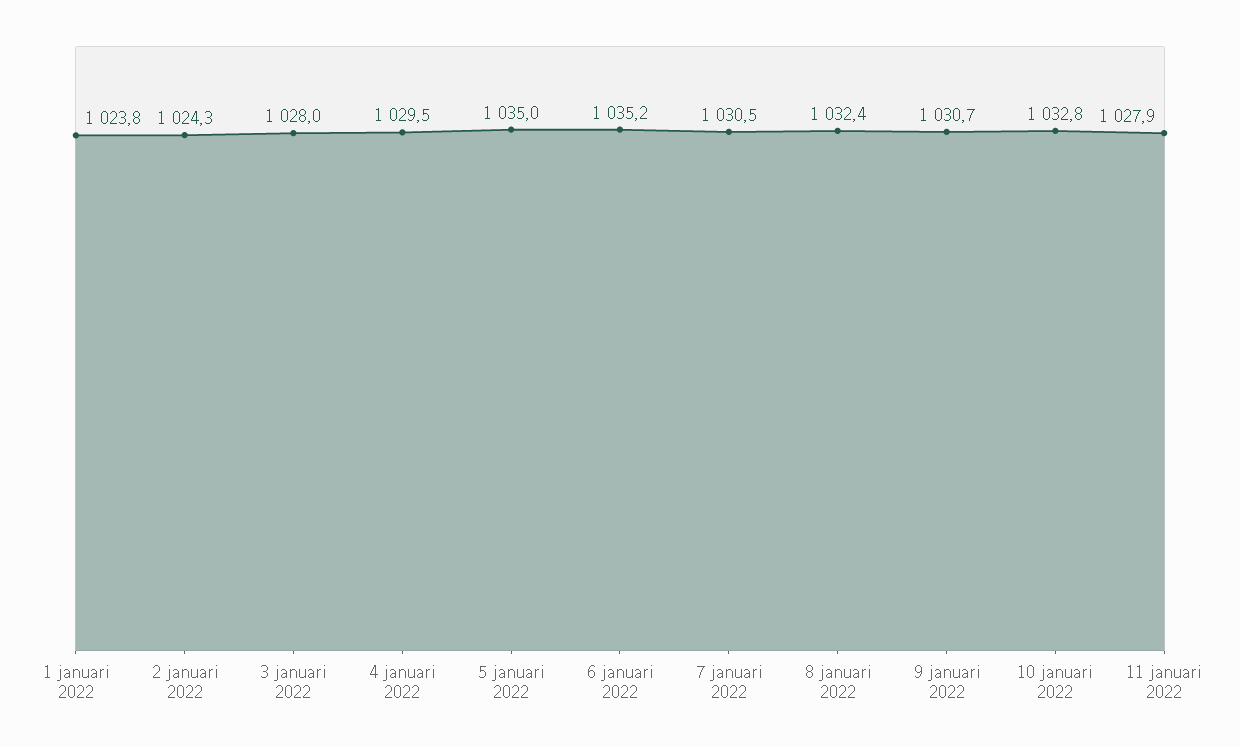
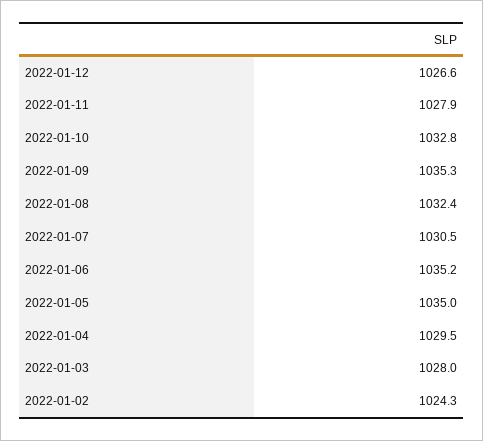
1 januari 2022: 1023.8 -> none
9 januari 2022: 1030.7 -> 1035.3
2022-01-12: none -> 1026.6

